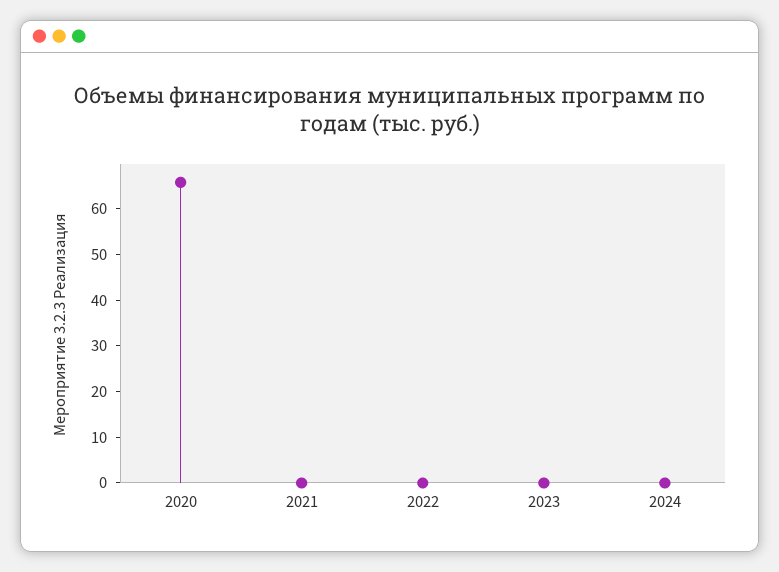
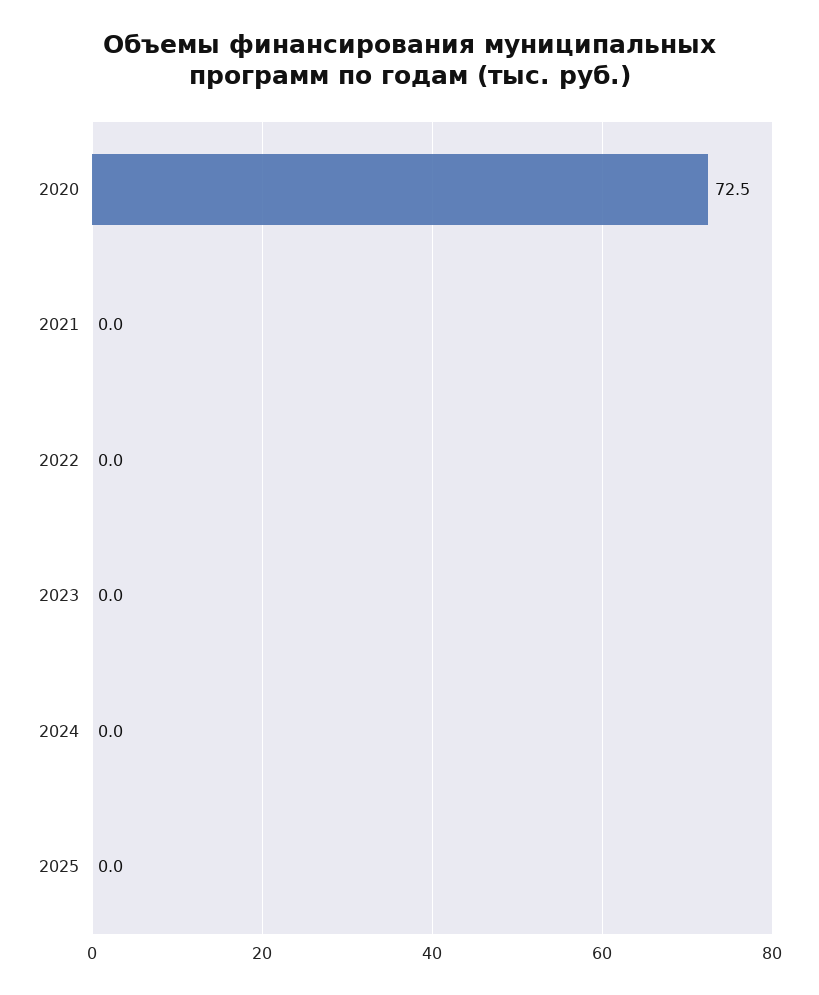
2020: 66 -> 72.5
2025: none -> 0

